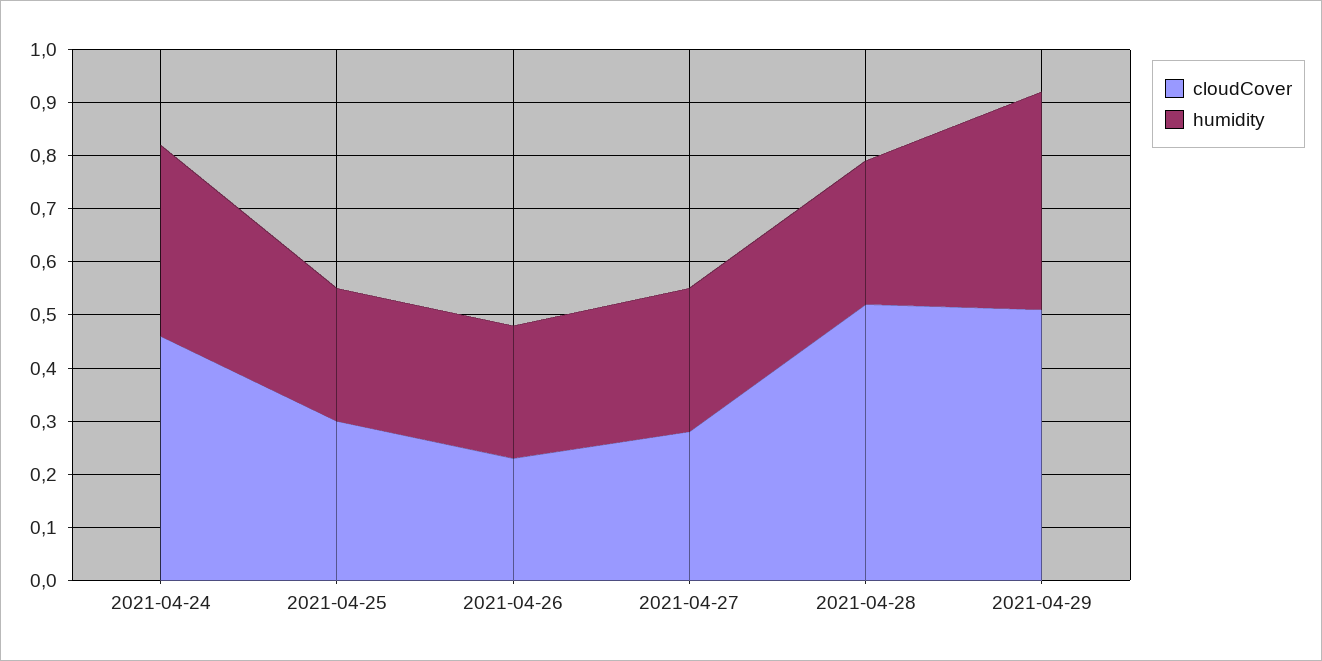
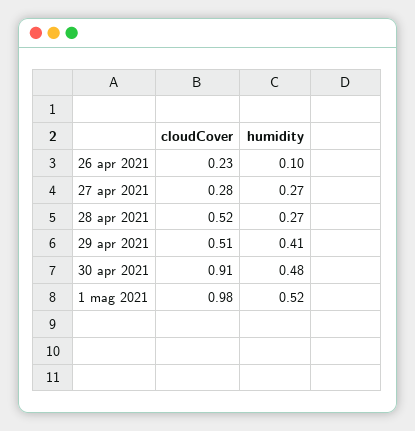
cloudCover, 2021-04-24: 0.45 -> none
humidity, 2021-04-24: 0.35 -> none
cloudCover, 2021-04-25: 0.3 -> none
humidity, 2021-04-25: 0.25 -> none
humidity, 2021-04-26: 0.25 -> 0.1
cloudCover, 30 apr 2021: none -> 0.91
humidity, 30 apr 2021: none -> 0.48
cloudCover, 1 mag 2021: none -> 0.98
humidity, 1 mag 2021: none -> 0.52

